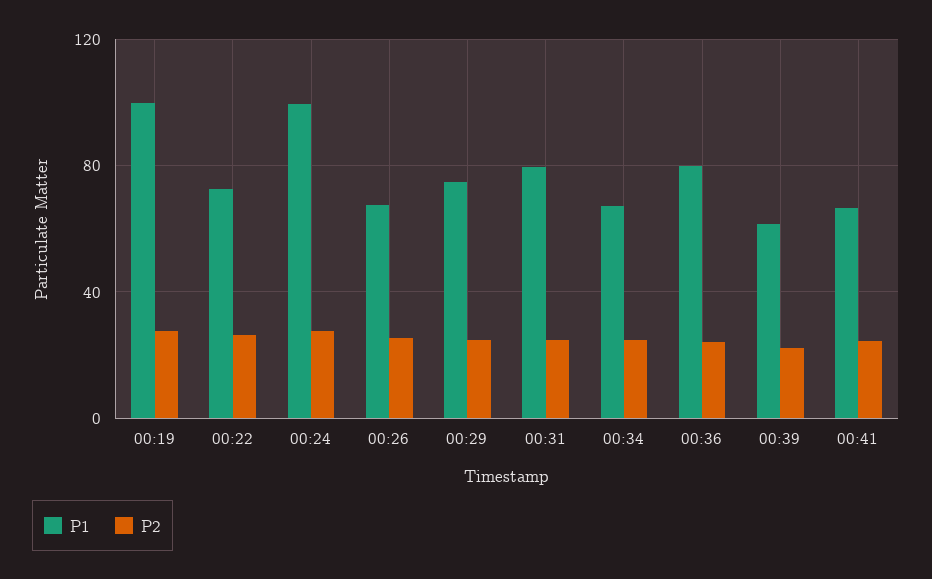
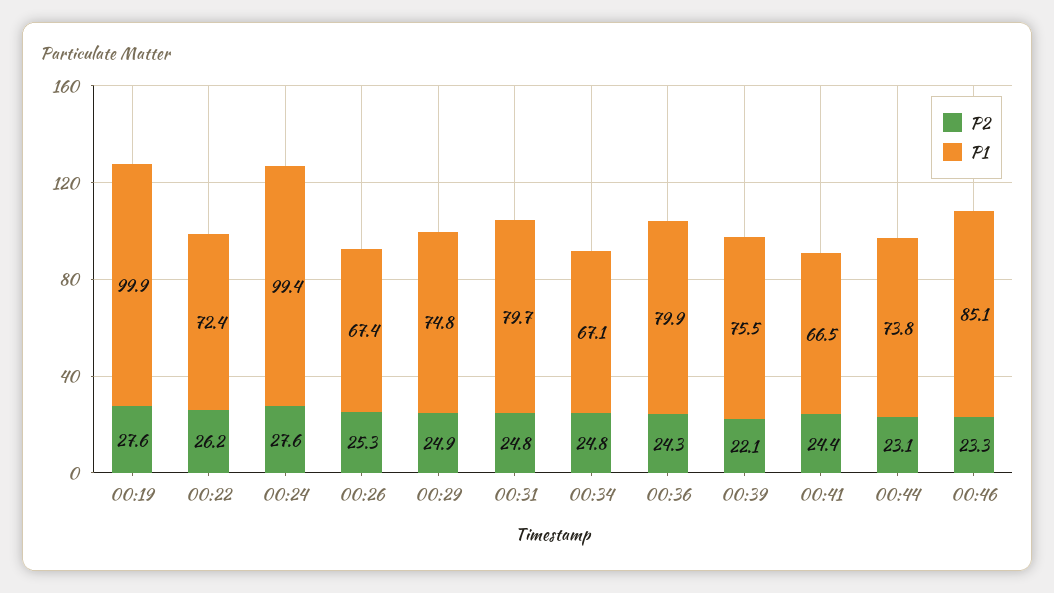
P1, 00:39: 60 -> 75.5
P2, 00:44: none -> 23.1
P1, 00:44: none -> 73.8
P2, 00:46: none -> 23.3
P1, 00:46: none -> 85.1

